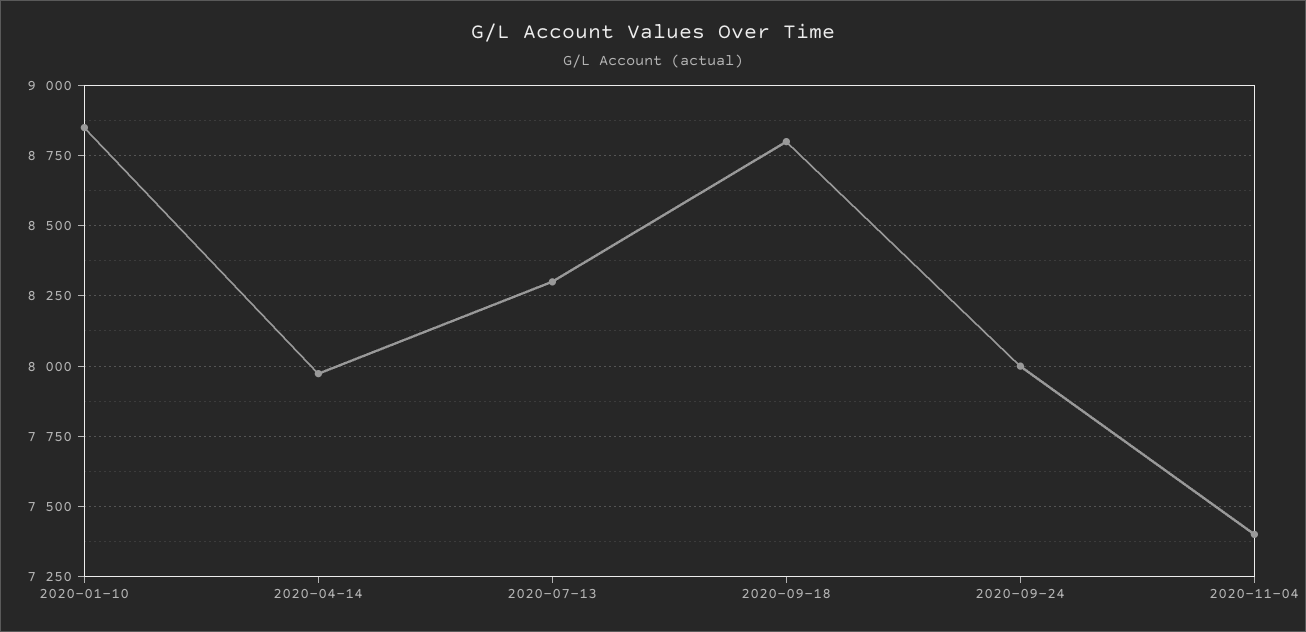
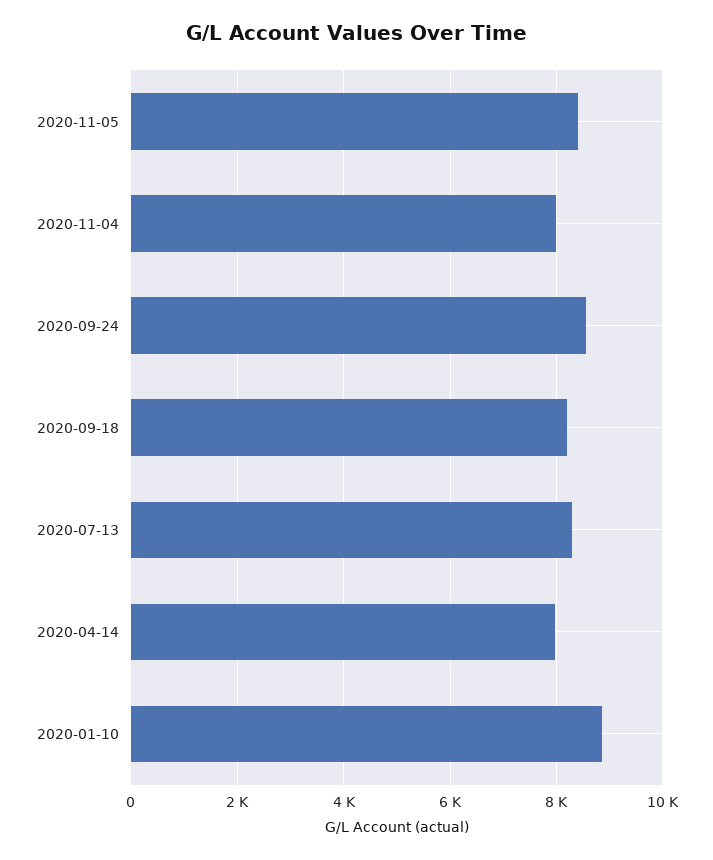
2020-09-18: 8800 -> 8200
2020-09-24: 8000 -> 8600
2020-11-04: 7400 -> 8000
2020-11-05: none -> 8400

